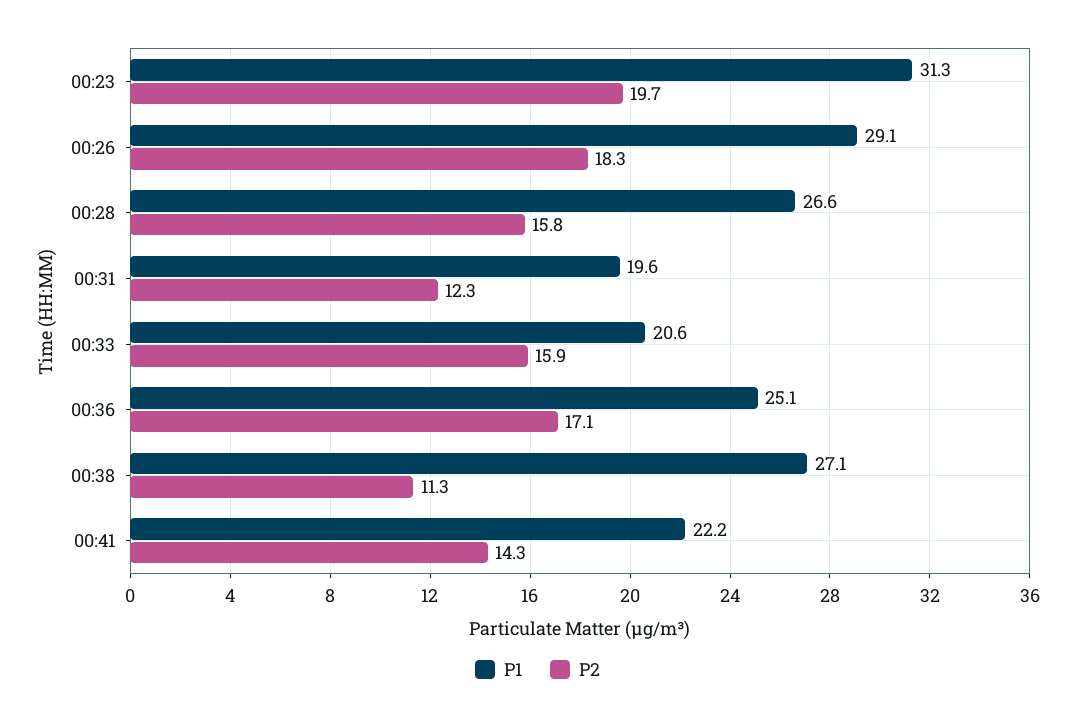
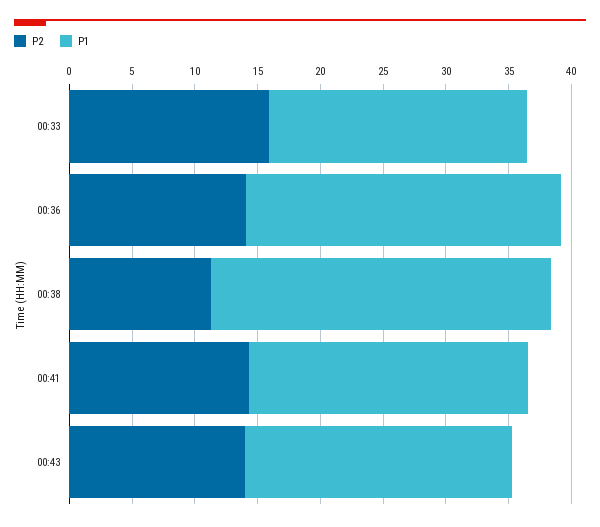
P1, 00:23: 31.3 -> none
P2, 00:23: 19.7 -> none
P1, 00:26: 29.1 -> none
P2, 00:26: 18.3 -> none
P1, 00:28: 26.6 -> none
P2, 00:28: 15.8 -> none
P1, 00:31: 19.6 -> none
P2, 00:31: 12.3 -> none
P2, 00:36: 17.1 -> 14
P2, 00:43: none -> 14
P1, 00:43: none -> 21

